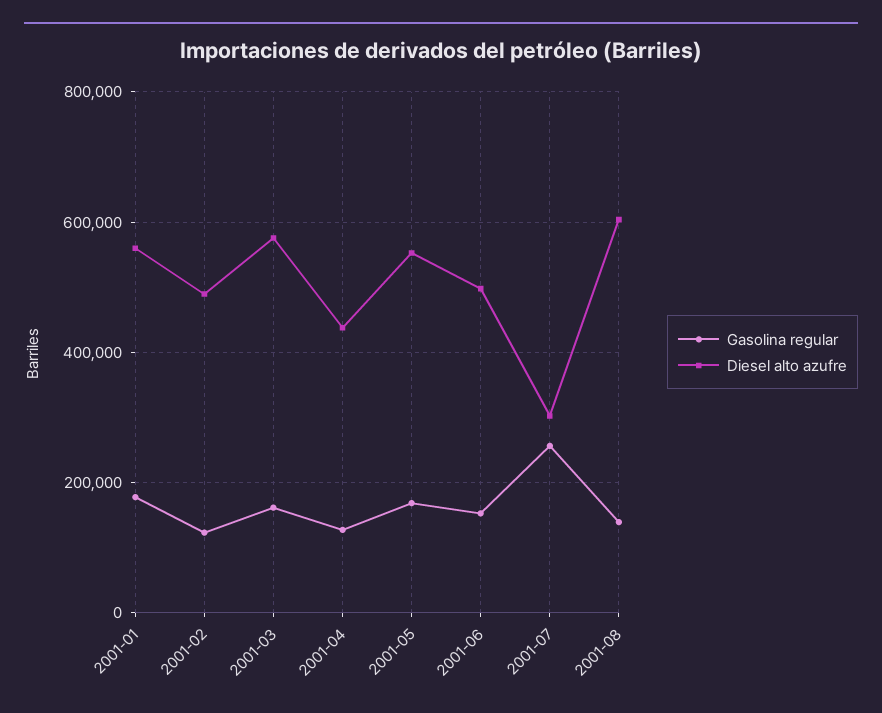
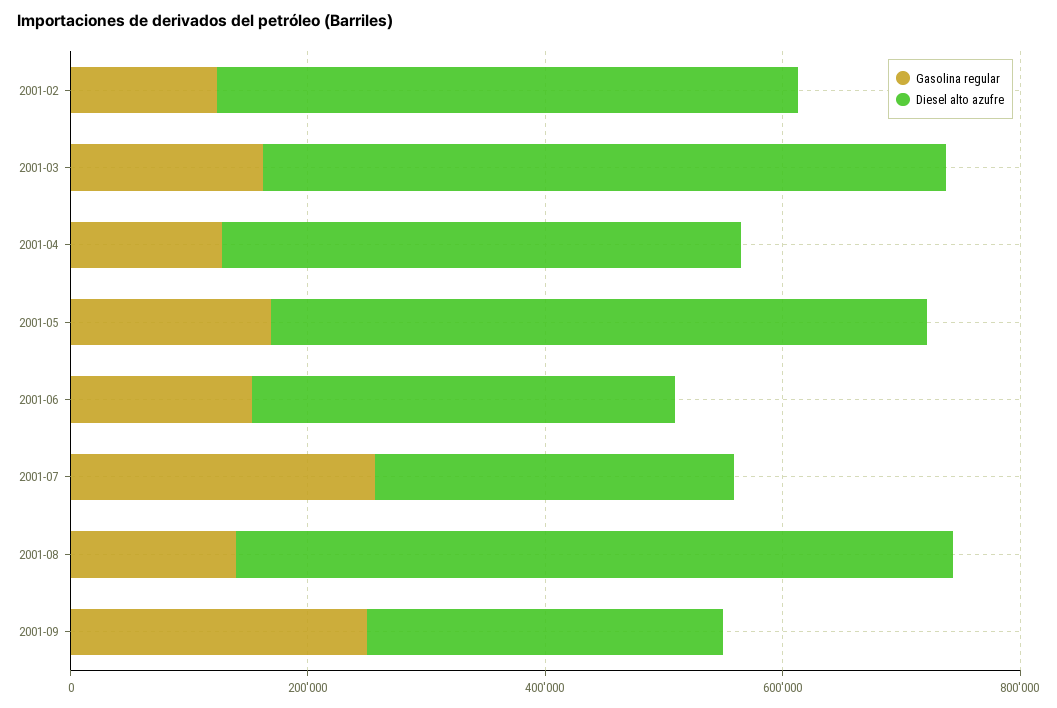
Gasolina regular, 2001-01: 180000 -> none
Diesel alto azufre, 2001-01: 560000 -> none
Diesel alto azufre, 2001-06: 500000 -> 350000
Gasolina regular, 2001-09: none -> 250000
Diesel alto azufre, 2001-09: none -> 300000

